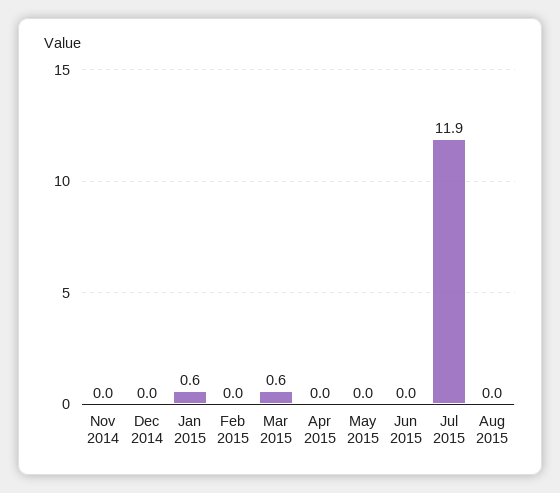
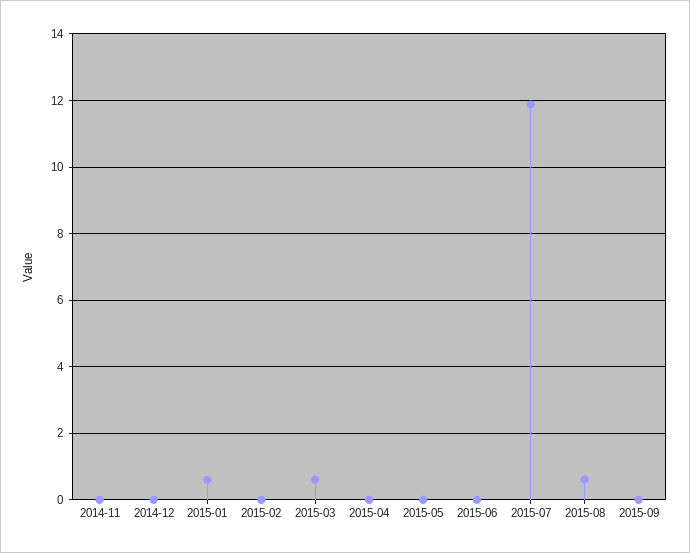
Aug 2015: 0 -> 0.6
2015-09: none -> 0

